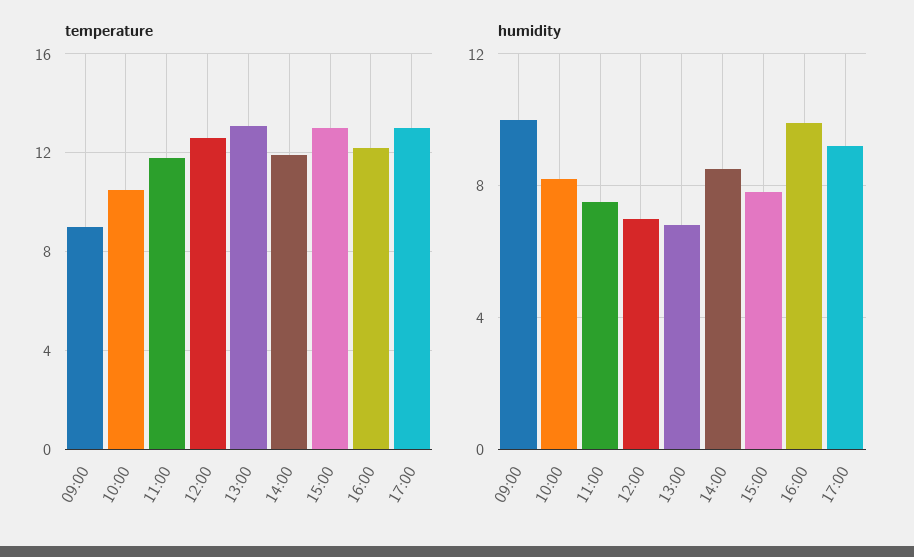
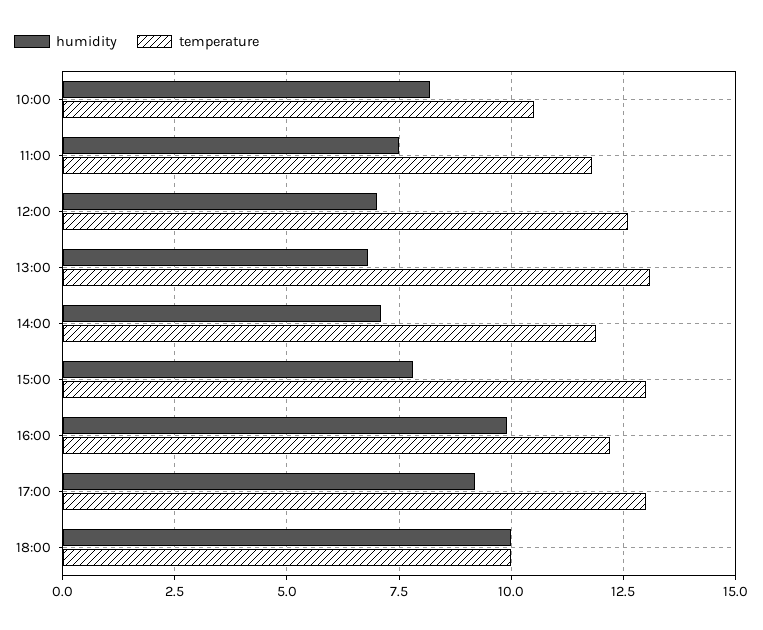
temperature, 09:00: 9 -> none
humidity, 09:00: 10 -> none
humidity, 14:00: 8.5 -> 7
humidity, 18:00: none -> 10
temperature, 18:00: none -> 10

